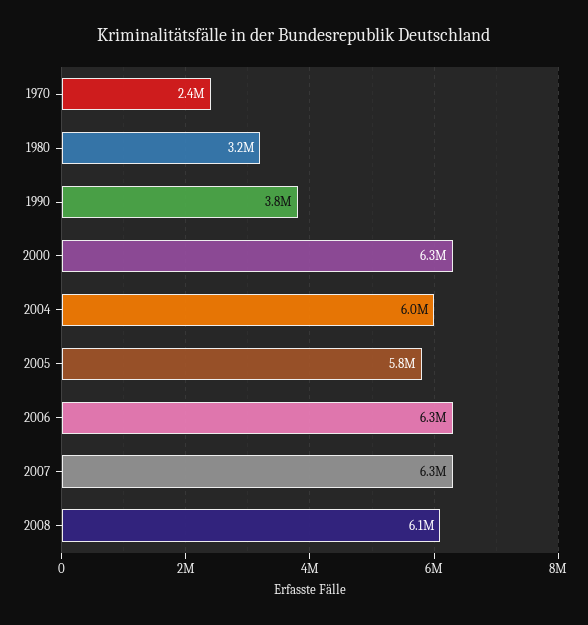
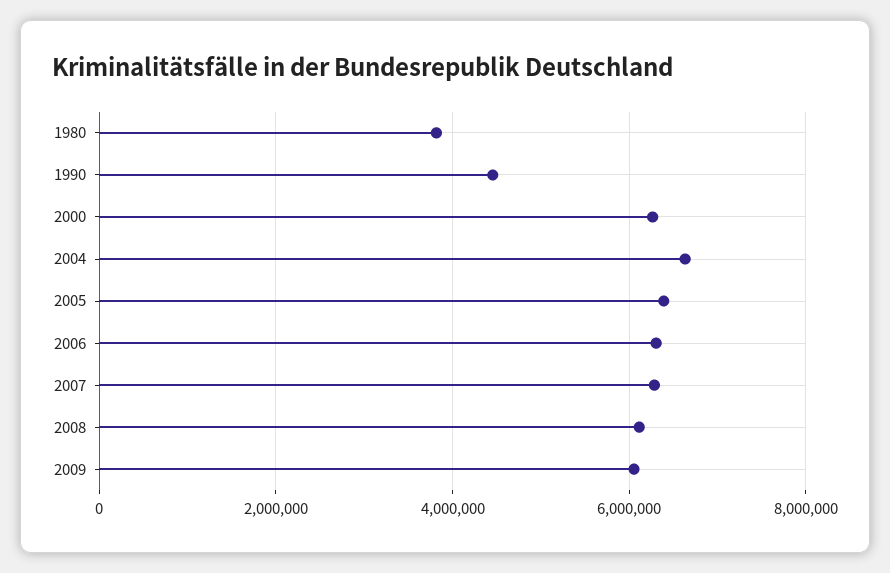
1970: 2400000 -> none
1980: 3200000 -> 3800000
1990: 3800000 -> 4400000
2004: 6000000 -> 6600000
2005: 5800000 -> 6400000
2009: none -> 6000000

